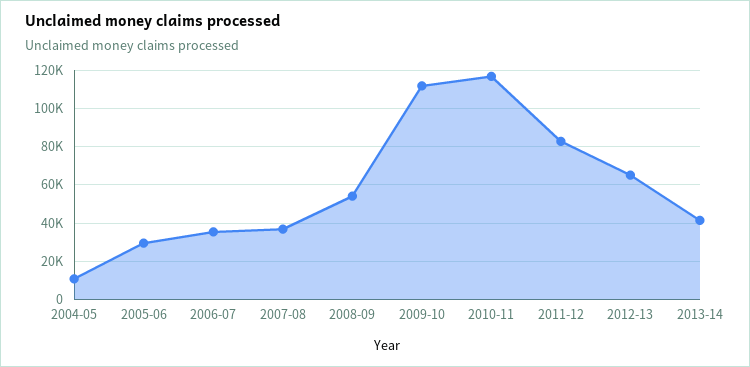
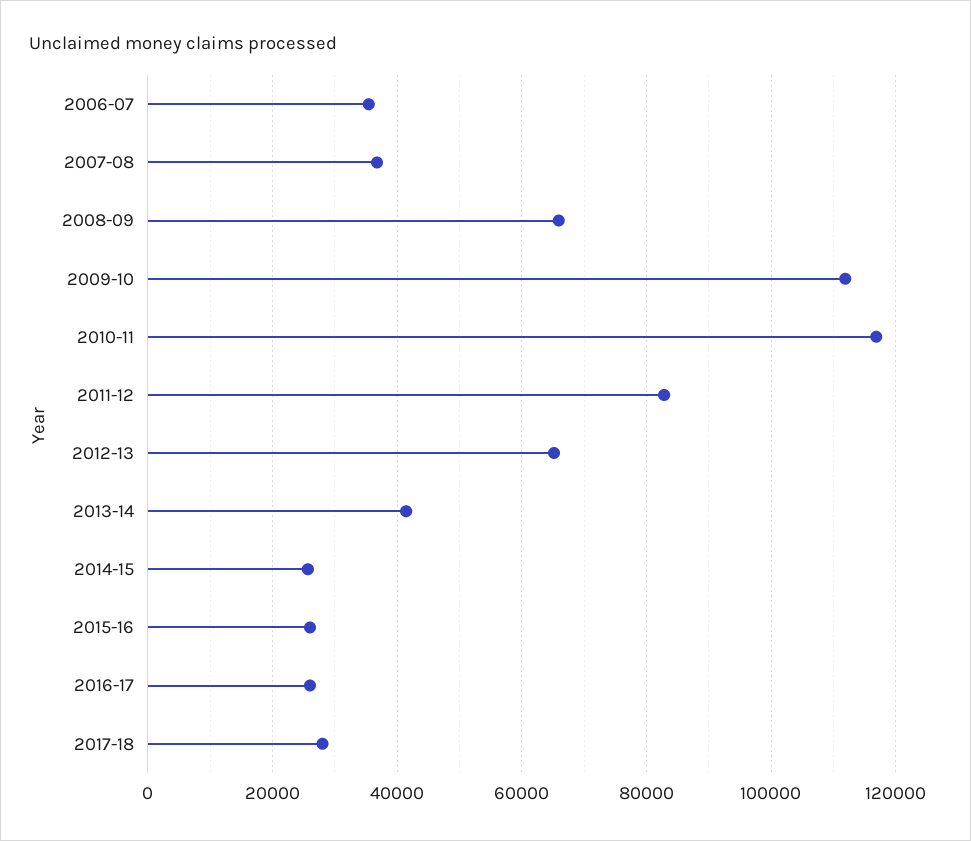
2004-05: 10000 -> none
2005-06: 30000 -> none
2008-09: 55000 -> 66000
2014-15: none -> 26000
2015-16: none -> 26000
2016-17: none -> 26000
2017-18: none -> 28000

